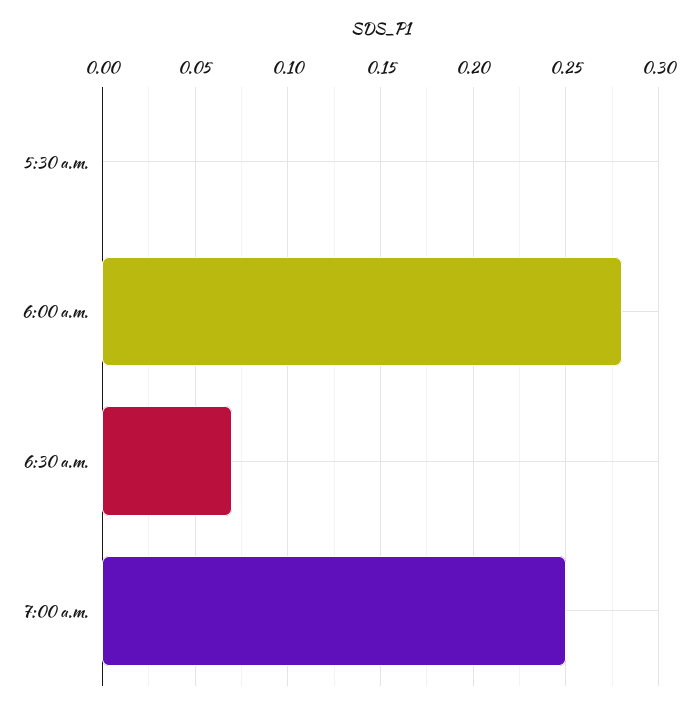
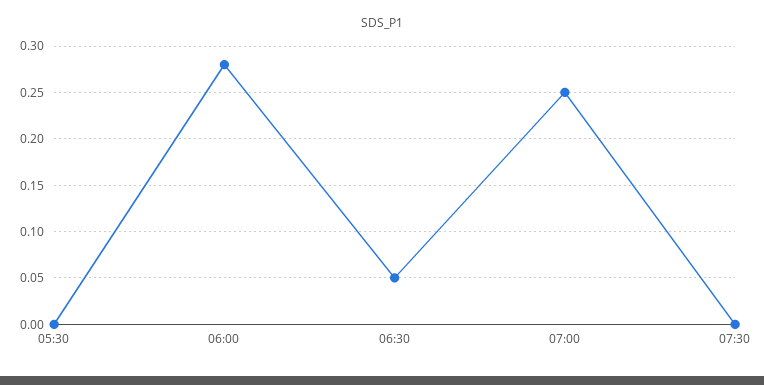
6:30 a.m.: 0.07 -> 0.05
07:30: none -> 0

